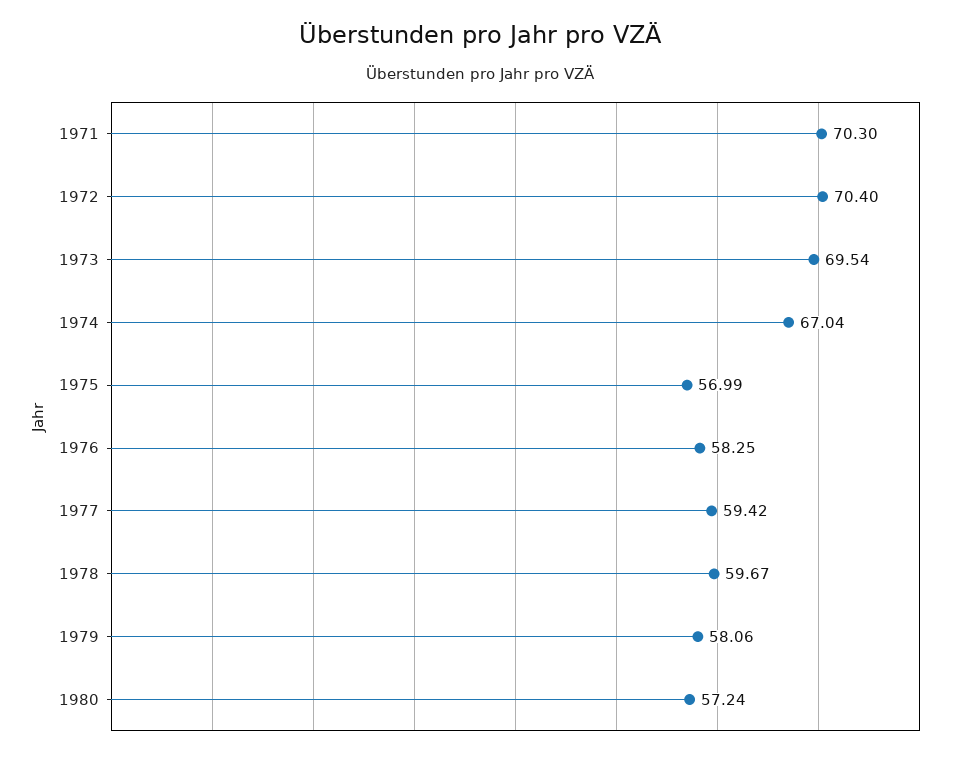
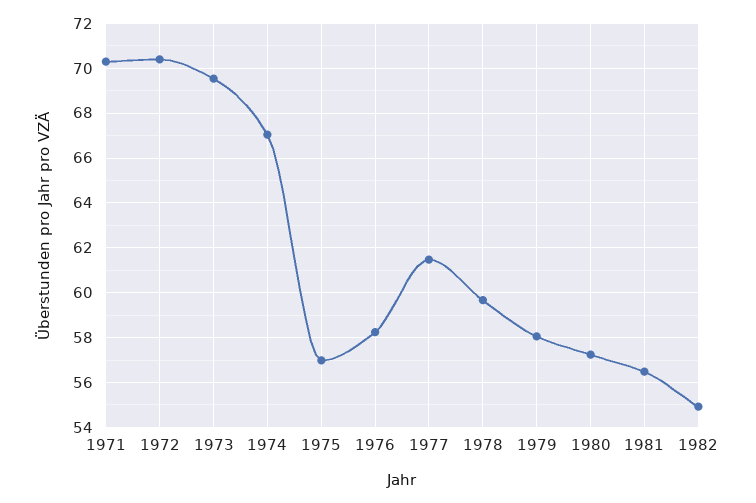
1977: 59.42 -> 61.5
1981: none -> 56.5
1982: none -> 55

